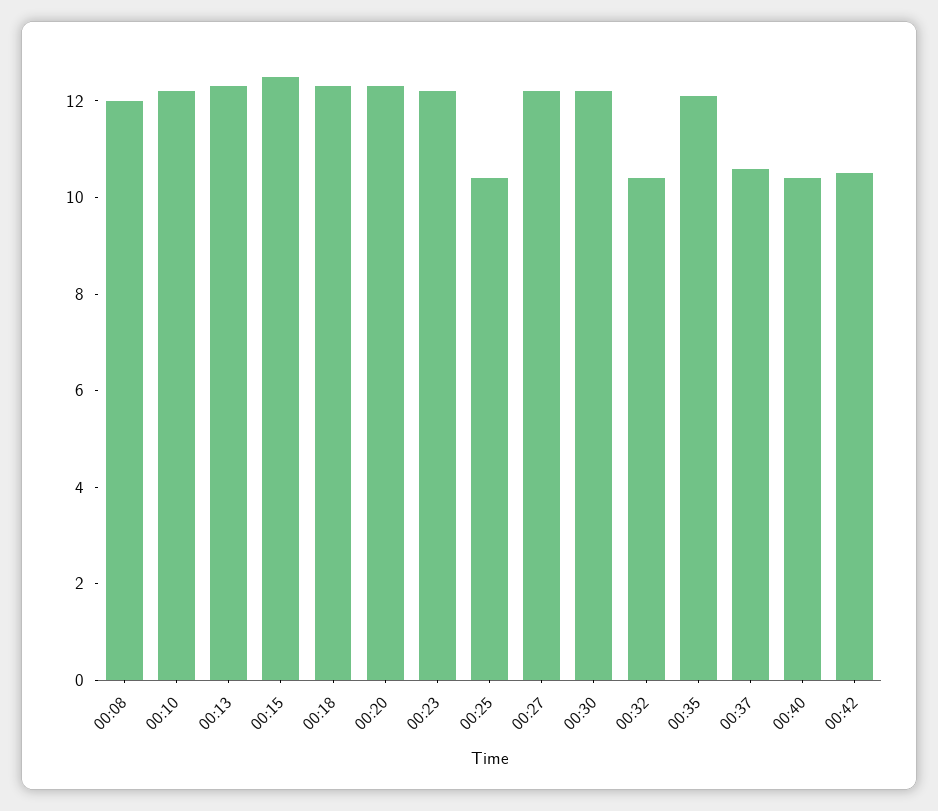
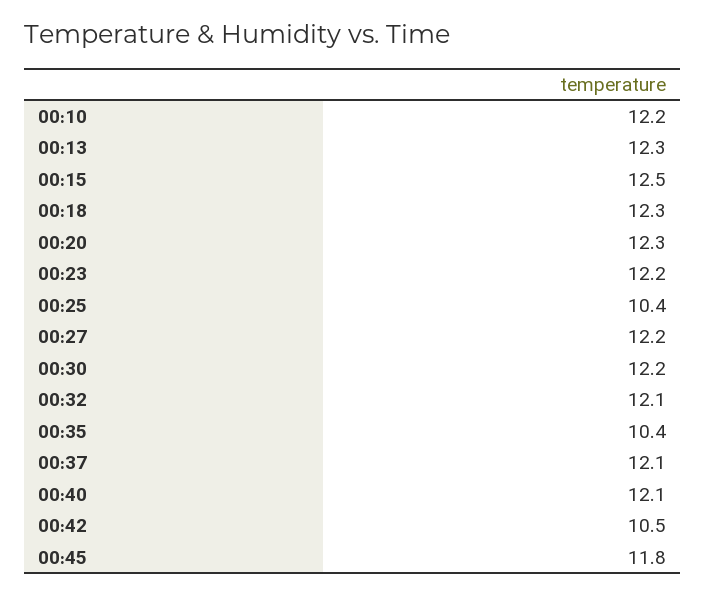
00:08: 12 -> none
00:32: 10.5 -> 12.1
00:35: 12 -> 10.4
00:37: 10.5 -> 12.1
00:40: 10.5 -> 12.1
00:45: none -> 11.8

